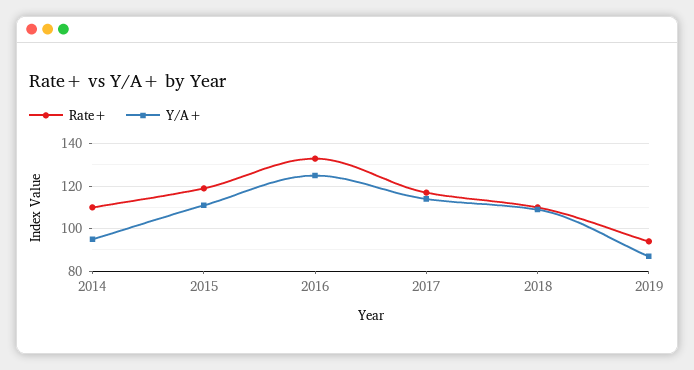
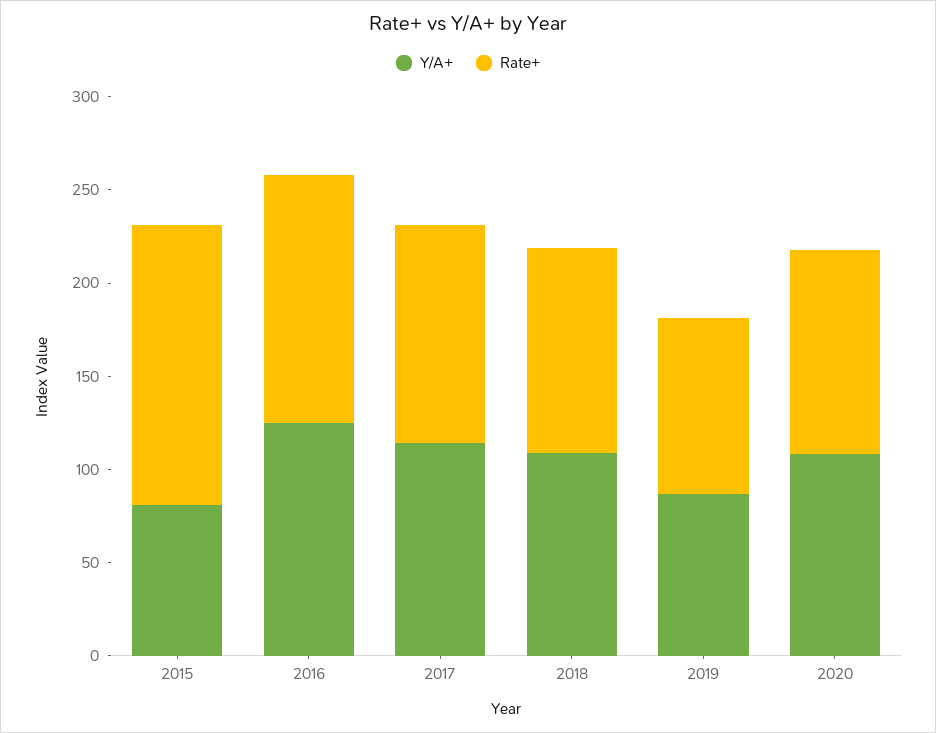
Rate+, 2014: 110 -> none
Y/A+, 2014: 95 -> none
Rate+, 2015: 120 -> 150
Y/A+, 2015: 110 -> 80
Y/A+, 2020: none -> 110
Rate+, 2020: none -> 110

